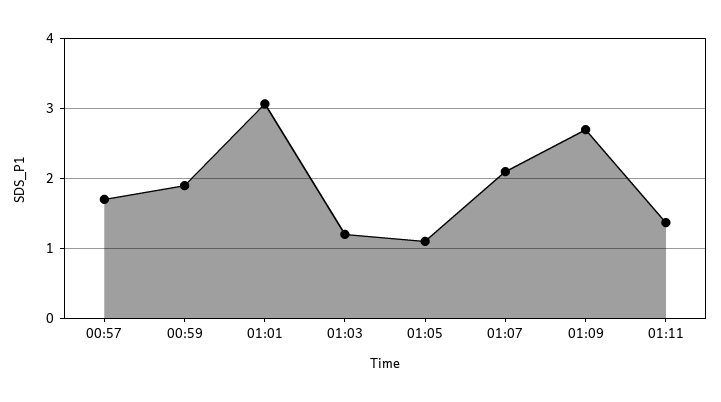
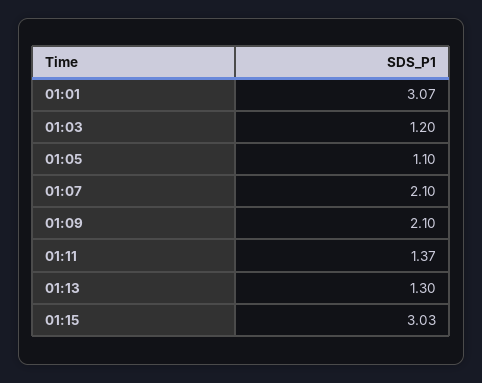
00:57: 1.7 -> none
00:59: 1.9 -> none
01:09: 2.7 -> 2.1
01:13: none -> 1.3
01:15: none -> 3.03

